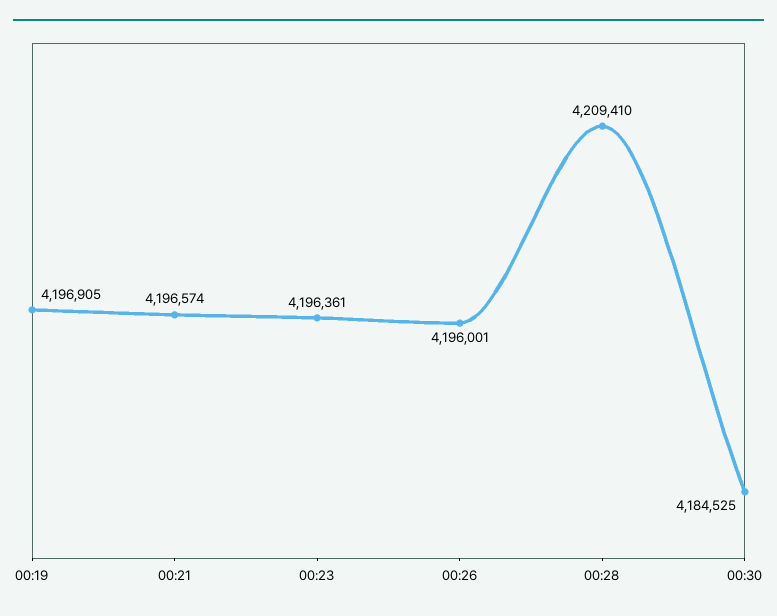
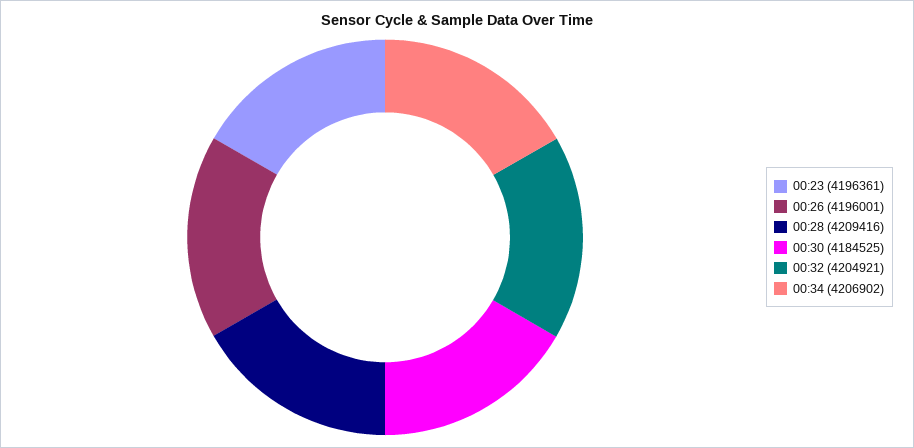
00:19: 4196905 -> none
00:21: 4196574 -> none
00:28: 4209410 -> 4209416
00:32: none -> 4204921
00:34: none -> 4206902

